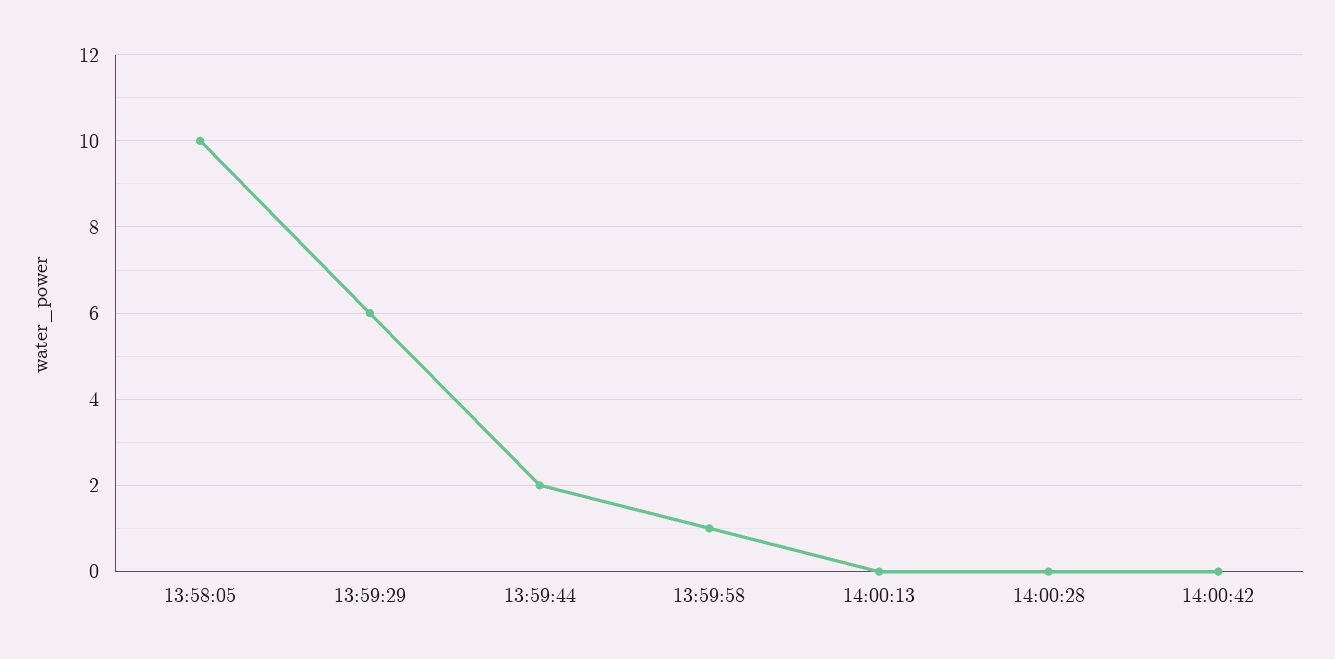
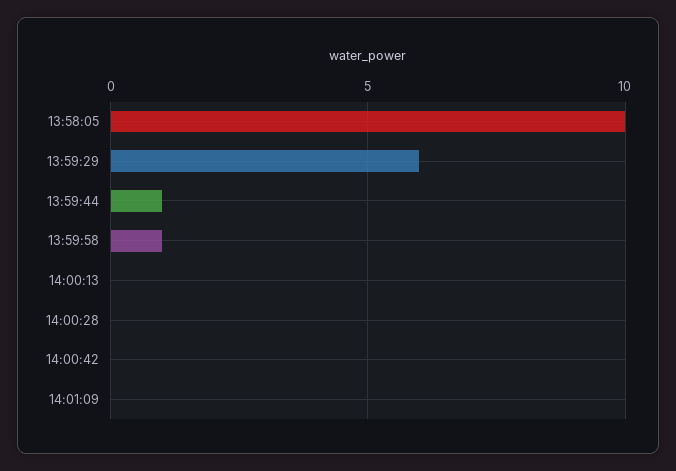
13:59:44: 2 -> 1
14:01:09: none -> 0

